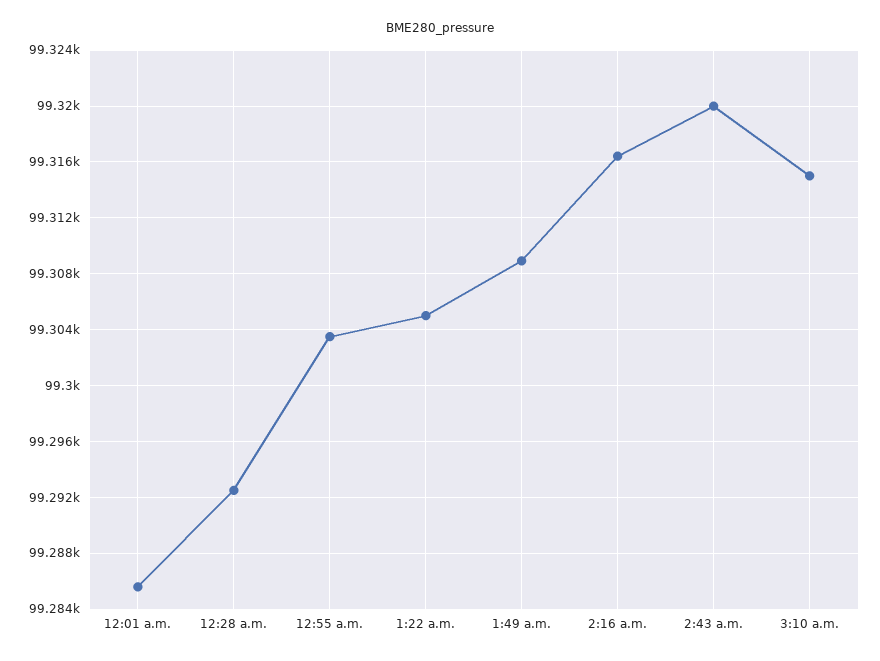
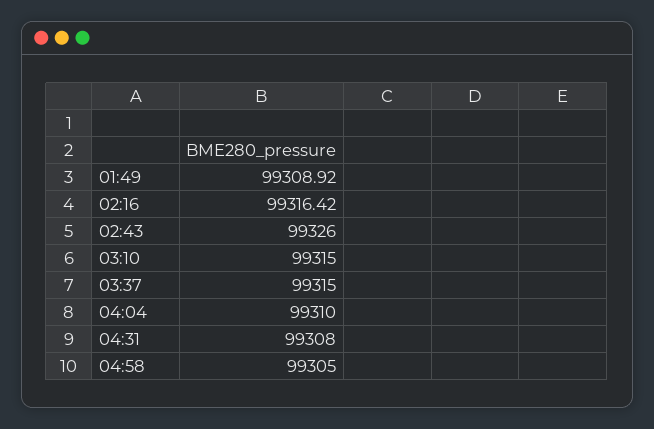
12:01 a.m.: 99285.5 -> none
12:28 a.m.: 99292.5 -> none
12:55 a.m.: 99303.5 -> none
1:22 a.m.: 99305 -> none
2:43 a.m.: 99320 -> 99326
03:37: none -> 99315
04:04: none -> 99310
04:31: none -> 99308
04:58: none -> 99305

